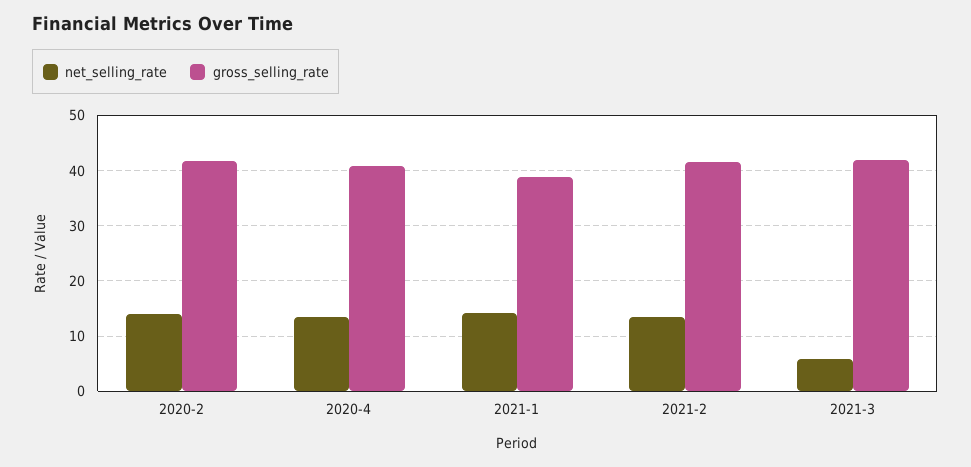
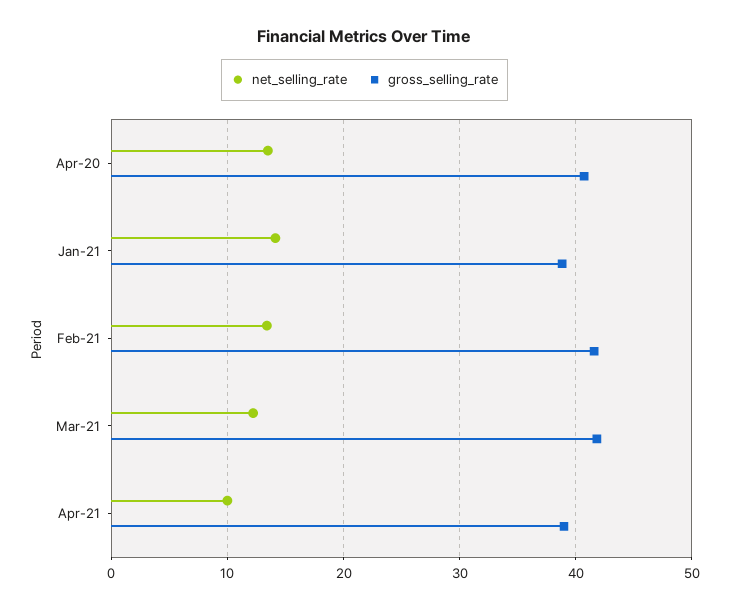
net_selling_rate, 2020-2: 14 -> none
gross_selling_rate, 2020-2: 42 -> none
net_selling_rate, 2021-3: 6 -> 12
net_selling_rate, Apr-21: none -> 10
gross_selling_rate, Apr-21: none -> 39

